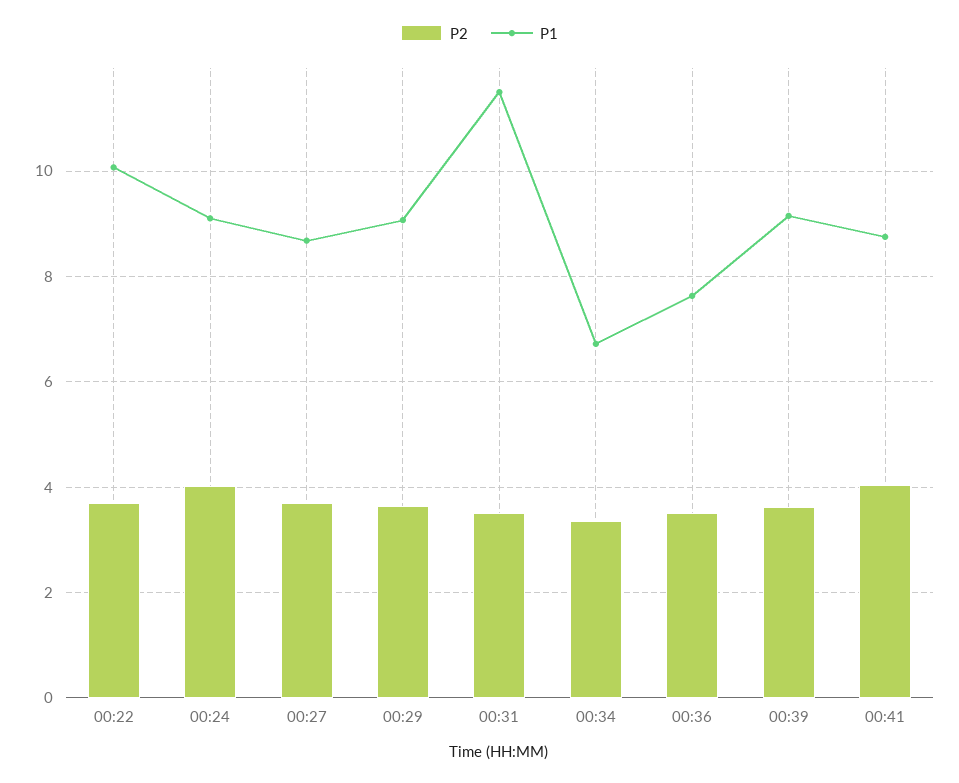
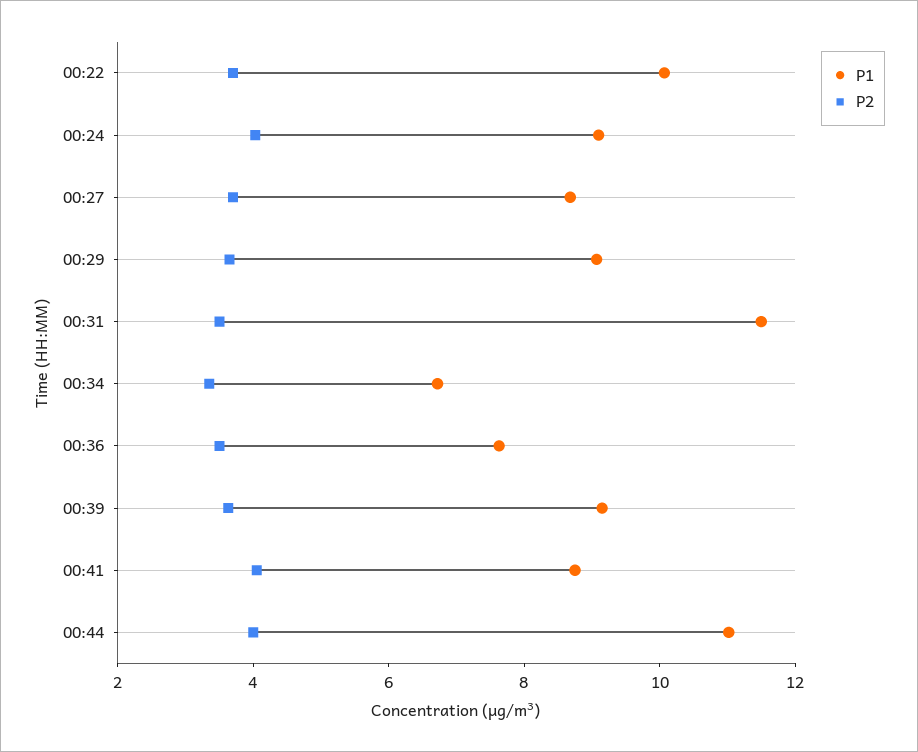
P1, 00:44: none -> 11
P2, 00:44: none -> 4

